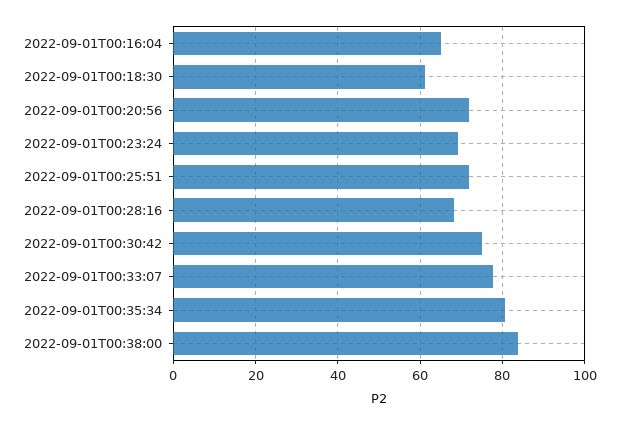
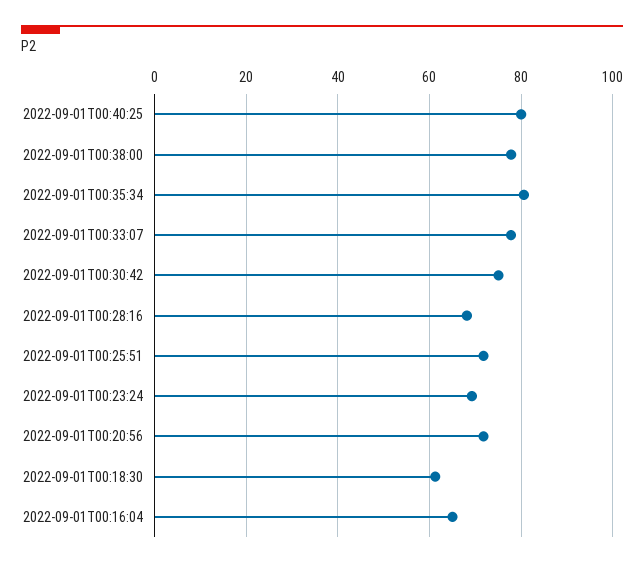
2022-09-01T00:38:00: 84 -> 78
2022-09-01T00:40:25: none -> 80

